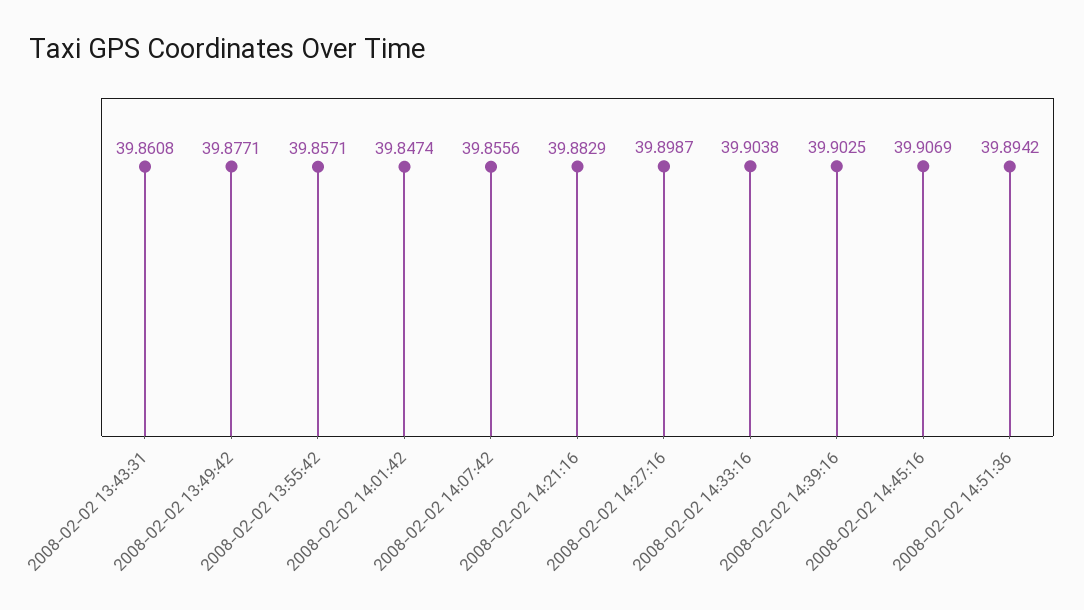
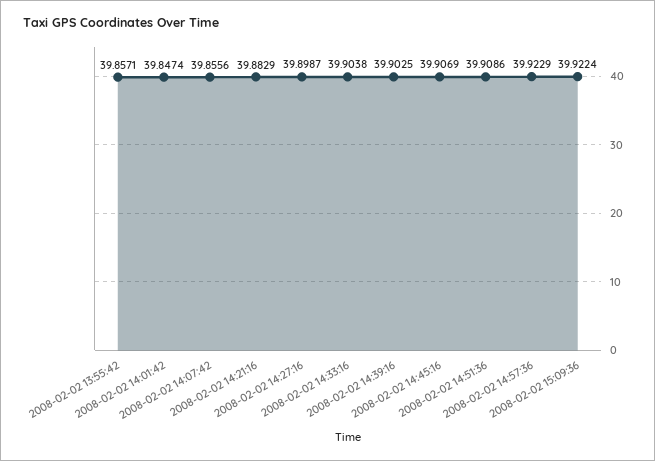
2008-02-02 13:43:31: 39.8608 -> none
2008-02-02 13:49:42: 39.8771 -> none
2008-02-02 14:51:36: 39.8942 -> 39.9086
2008-02-02 14:57:36: none -> 39.9229
2008-02-02 15:09:36: none -> 39.9224

